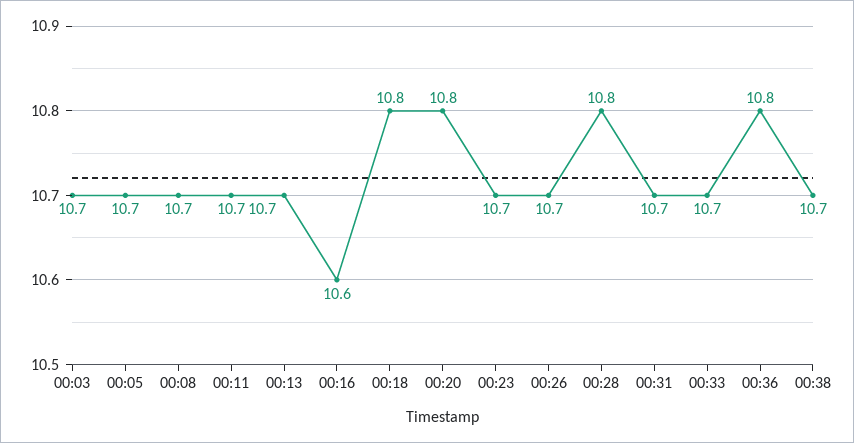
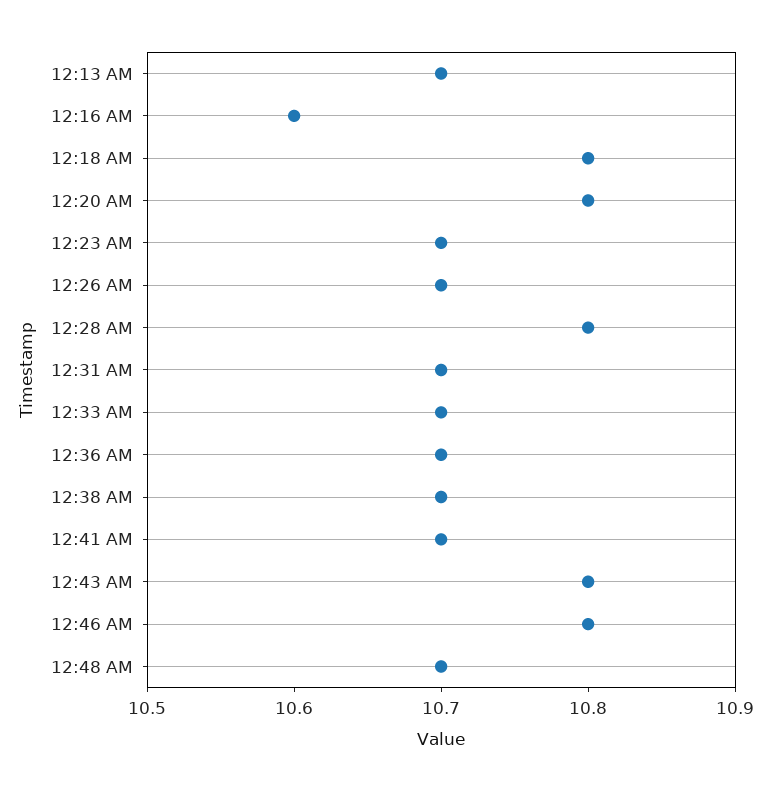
00:03: 10.7 -> none
00:05: 10.7 -> none
00:08: 10.7 -> none
00:11: 10.7 -> none
00:36: 10.8 -> 10.7
12:41 AM: none -> 10.7
12:43 AM: none -> 10.8
12:46 AM: none -> 10.8
12:48 AM: none -> 10.7

